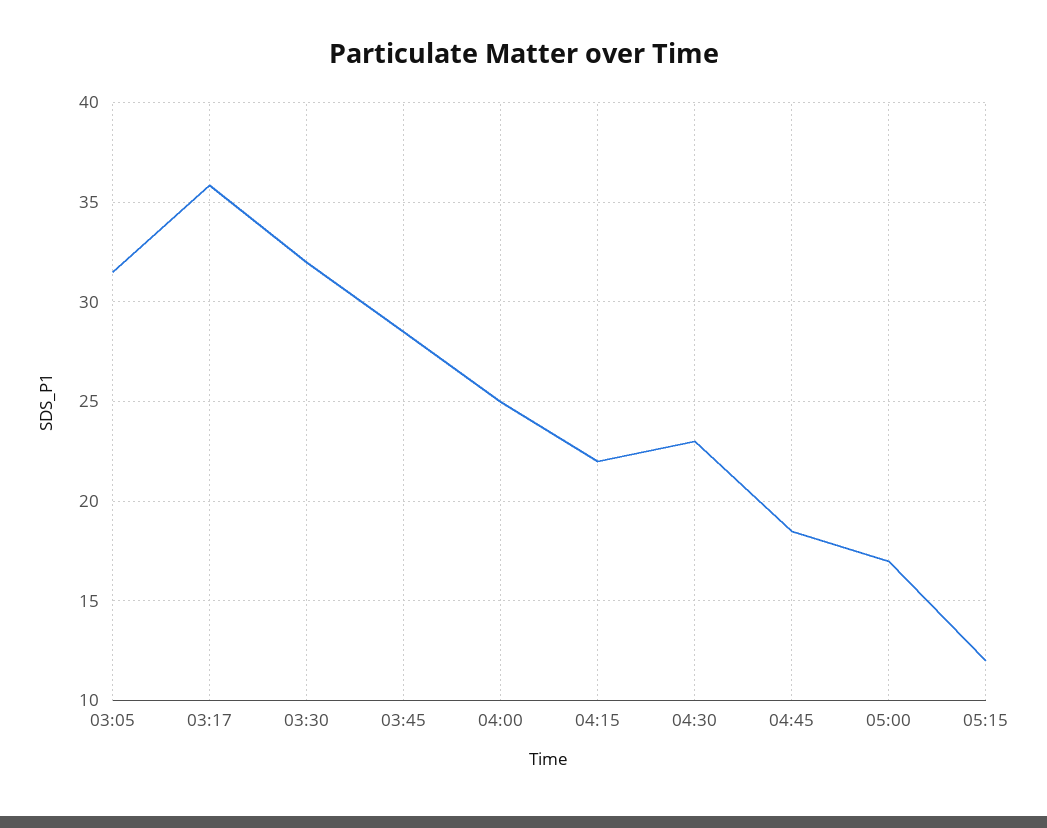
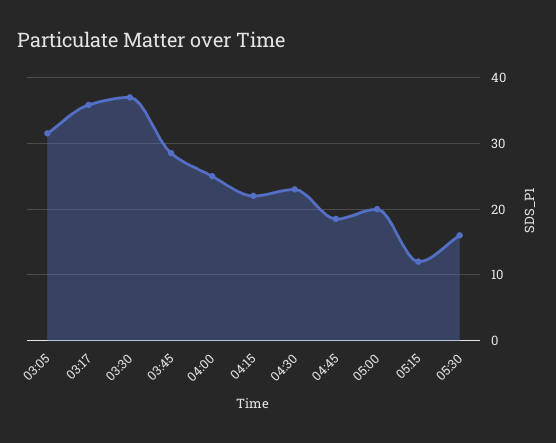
03:30: 32 -> 37
05:00: 17 -> 20
05:30: none -> 16

